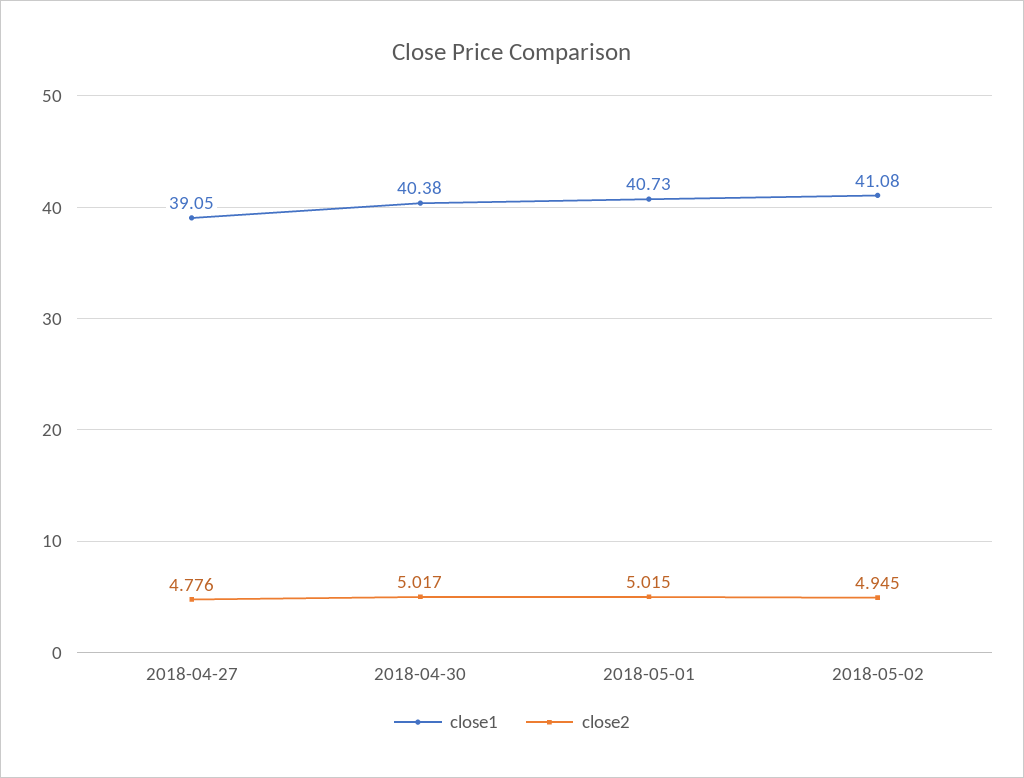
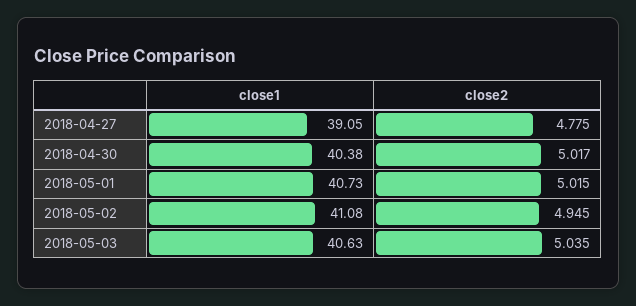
close2, 2018-04-27: 4.776 -> 4.775
close1, 2018-05-03: none -> 40.63
close2, 2018-05-03: none -> 5.035

